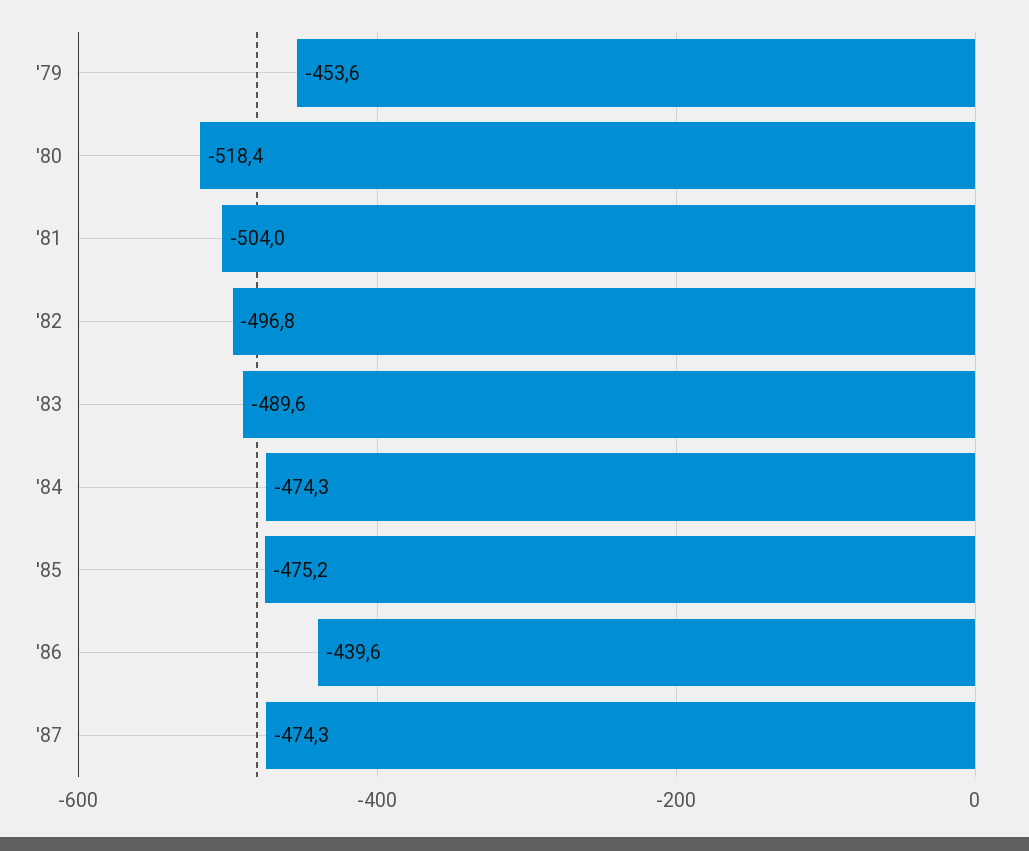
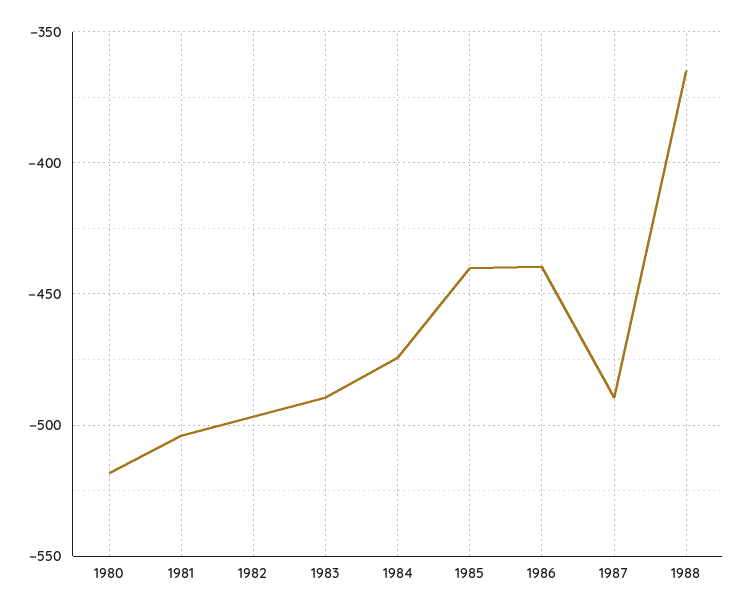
'79: -453.6 -> none
'85: -475.2 -> -440
'87: -474.3 -> -490
1988: none -> -365

